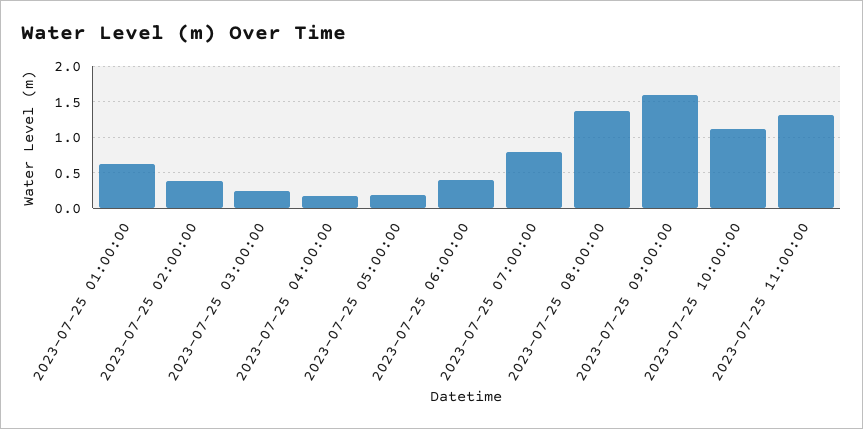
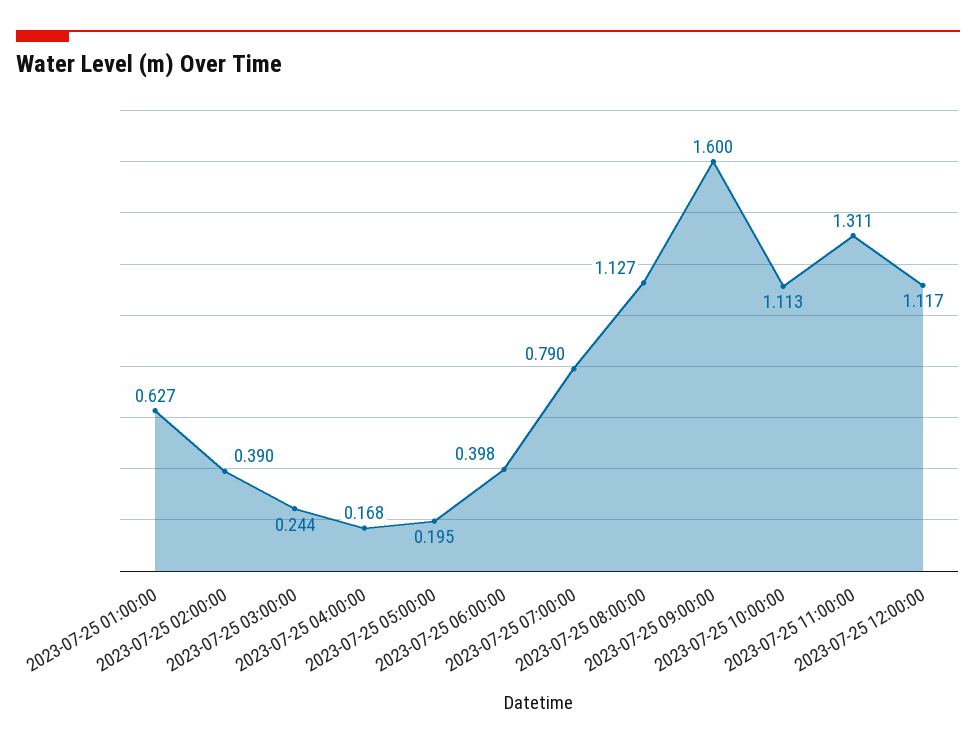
2023-07-25 08:00:00: 1.4 -> 1.127
2023-07-25 12:00:00: none -> 1.117

